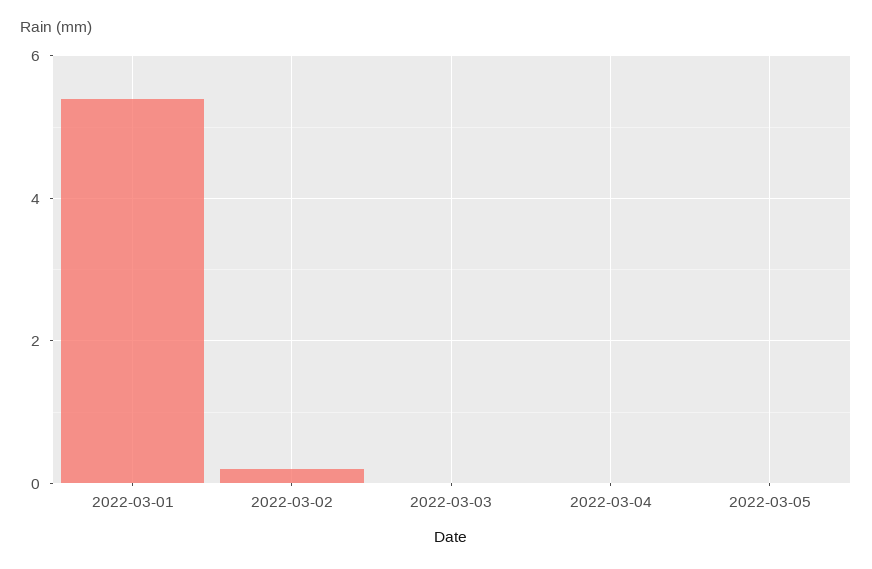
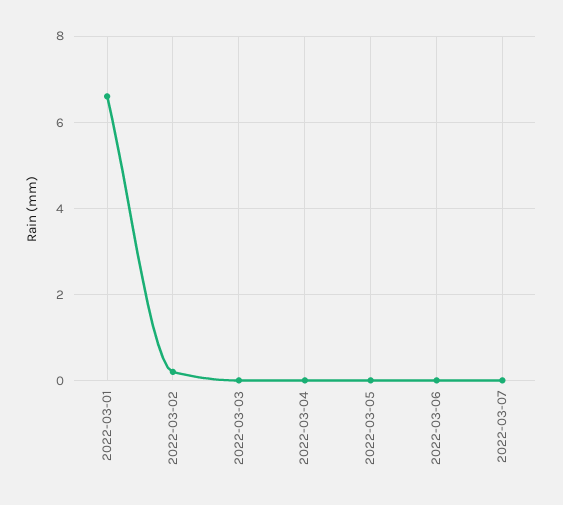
2022-03-01: 5.5 -> 6.5
2022-03-06: none -> 0
2022-03-07: none -> 0

